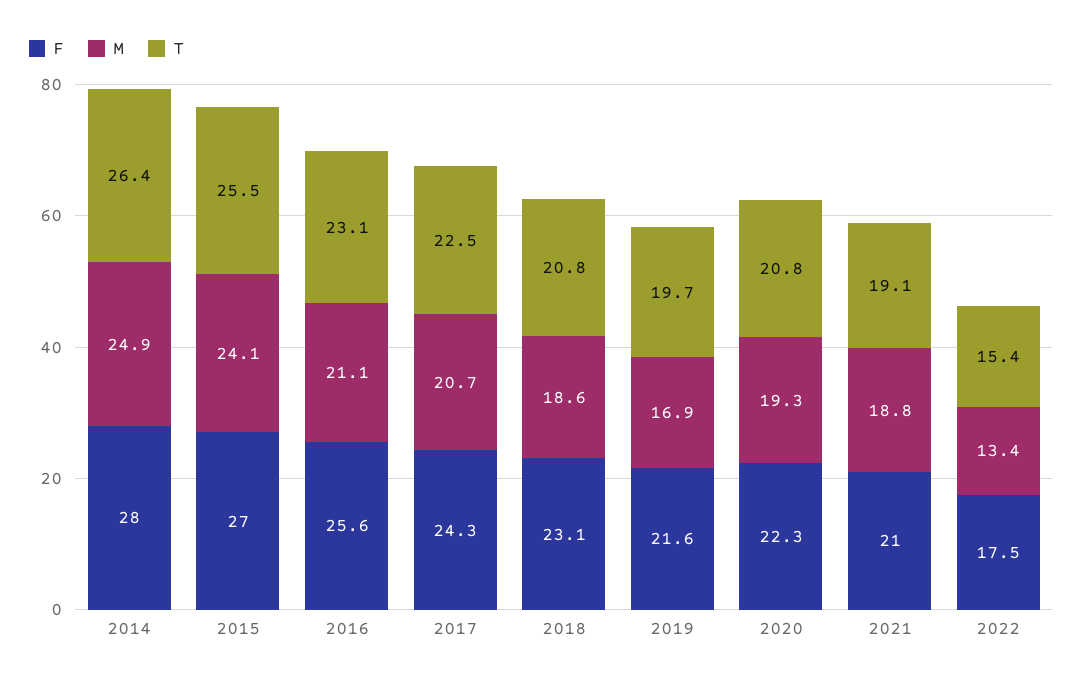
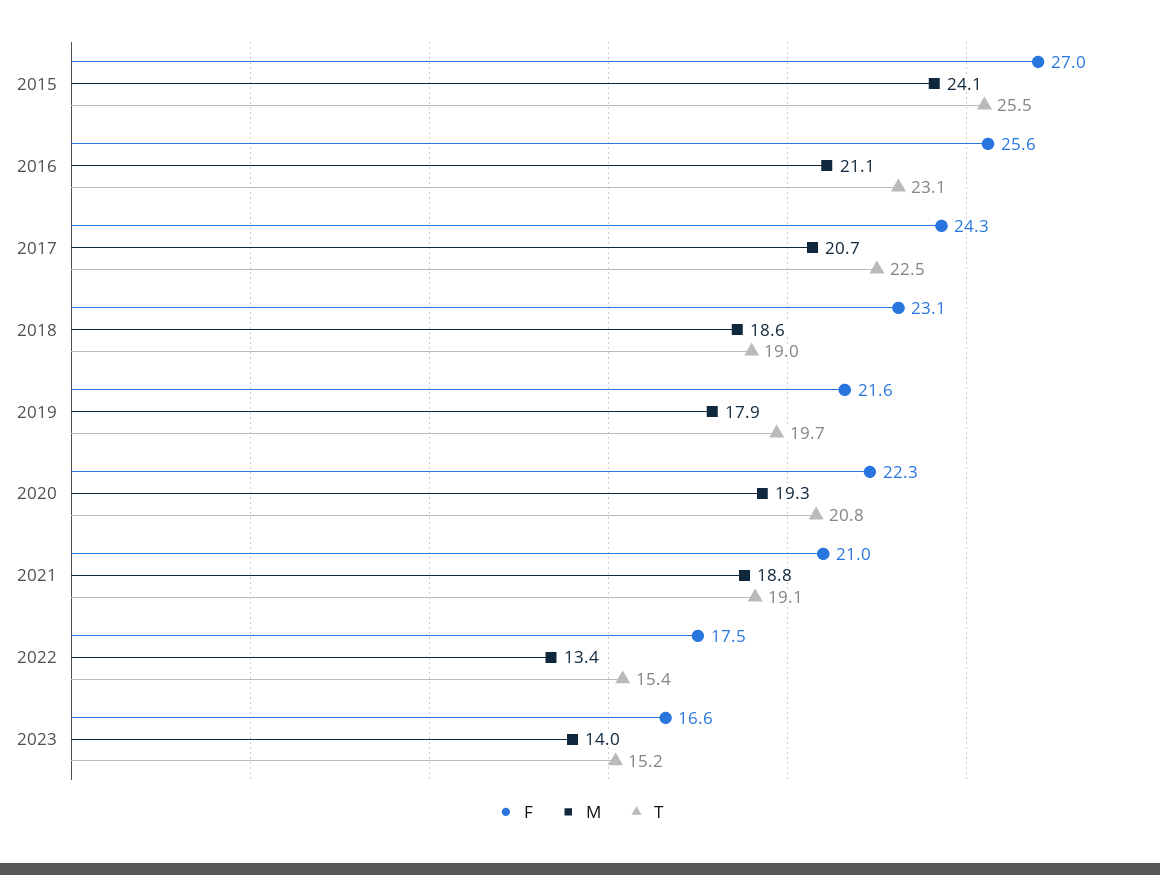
F, 2014: 28 -> none
M, 2014: 24.9 -> none
T, 2014: 26.4 -> none
T, 2018: 20.8 -> 19
M, 2019: 16.9 -> 17.9
F, 2023: none -> 16.6
M, 2023: none -> 14
T, 2023: none -> 15.2

